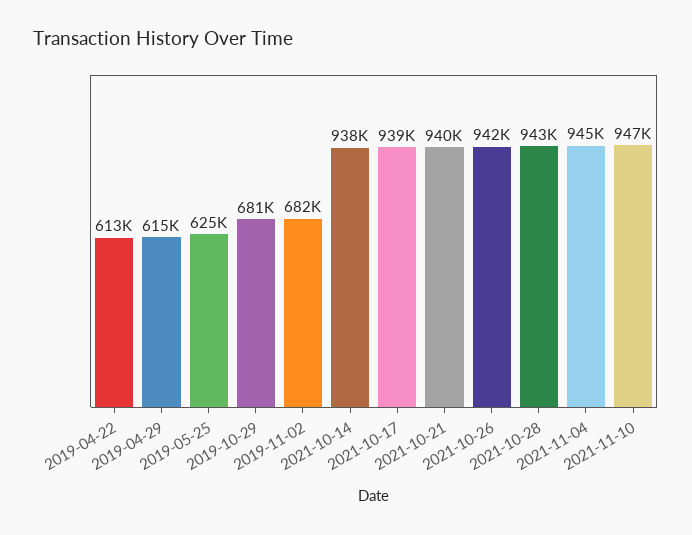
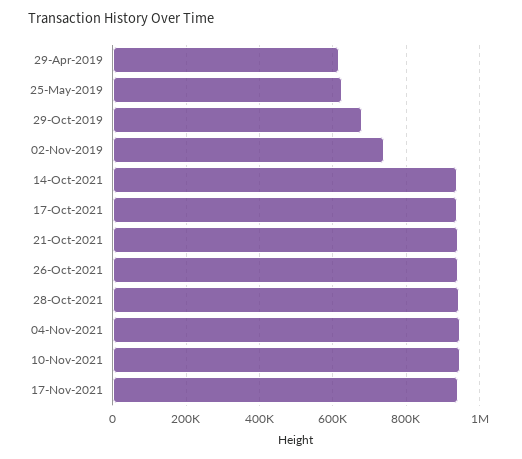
2019-04-22: 613000 -> none
2019-11-02: 682000 -> 740000
17-Nov-2021: none -> 940000

